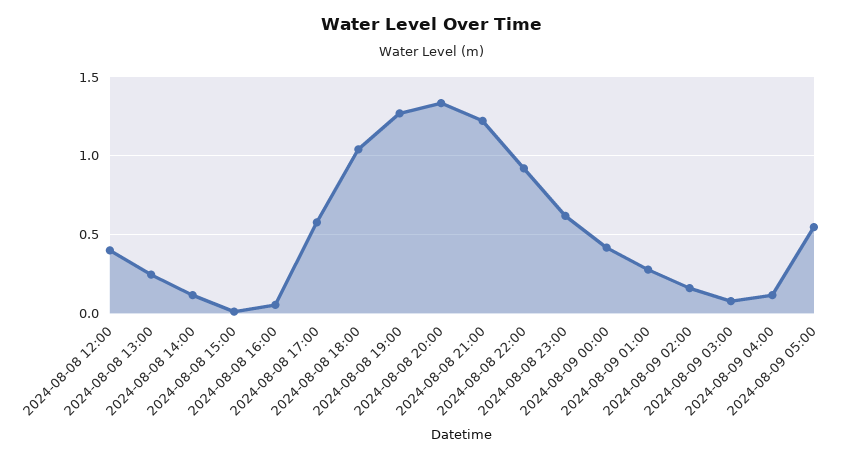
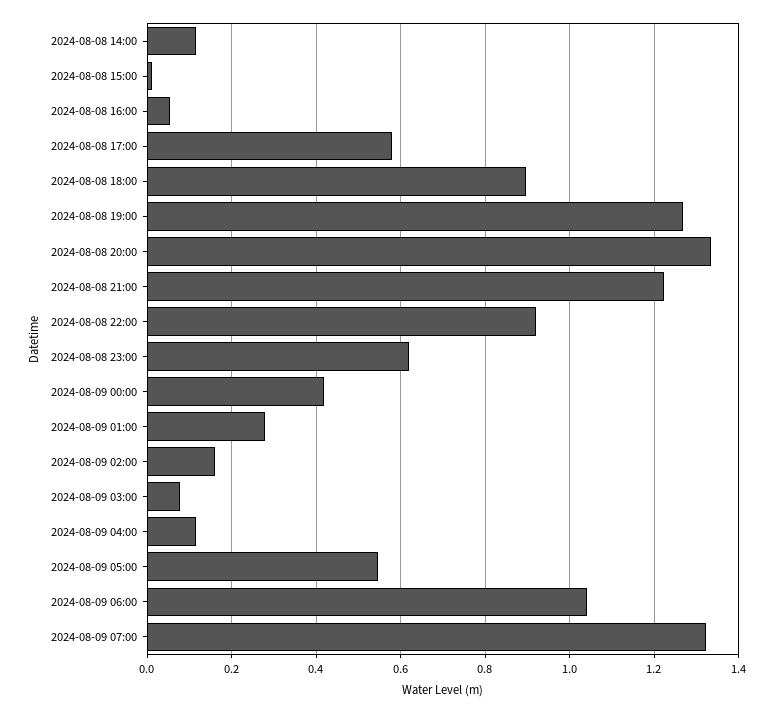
2024-08-08 12:00: 0.4 -> none
2024-08-08 13:00: 0.25 -> none
2024-08-08 18:00: 1.05 -> 0.9
2024-08-09 06:00: none -> 1.04
2024-08-09 07:00: none -> 1.32

